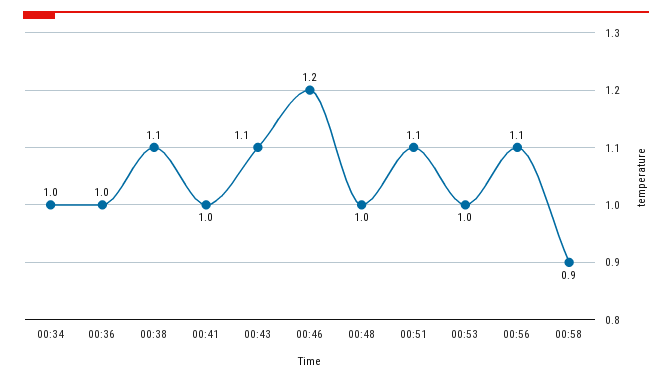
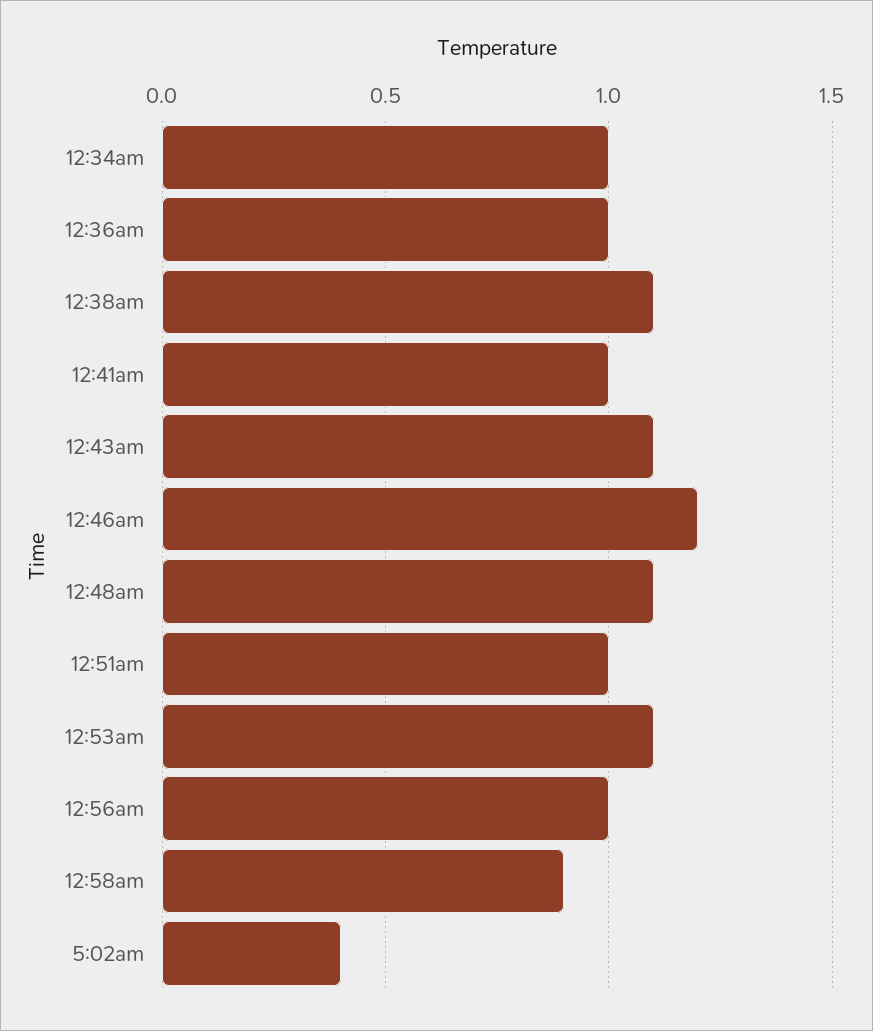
00:48: 1 -> 1.1
00:51: 1.1 -> 1
00:53: 1 -> 1.1
00:56: 1.1 -> 1
5:02am: none -> 0.4

